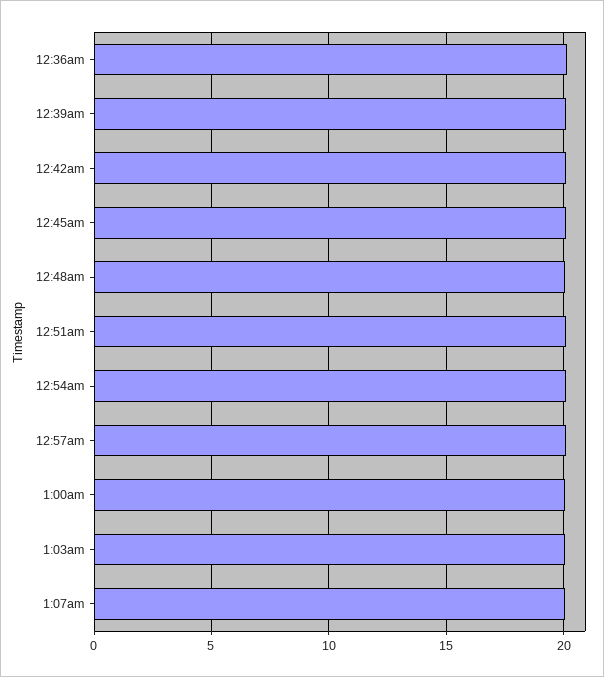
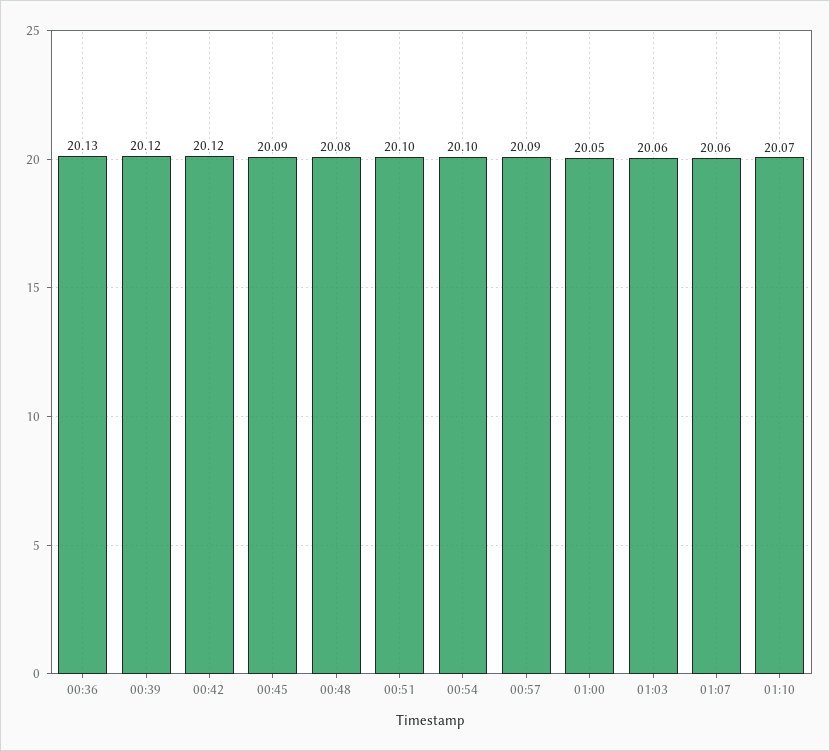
01:10: none -> 20.07

